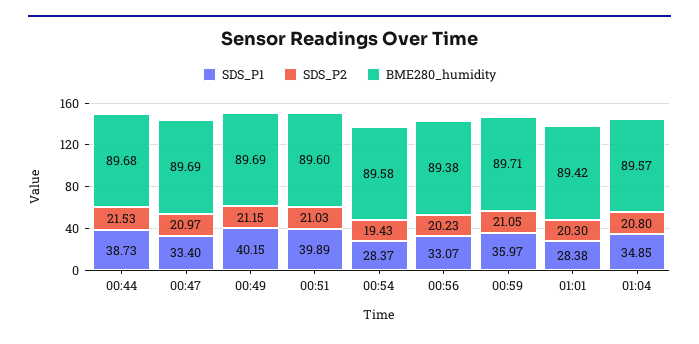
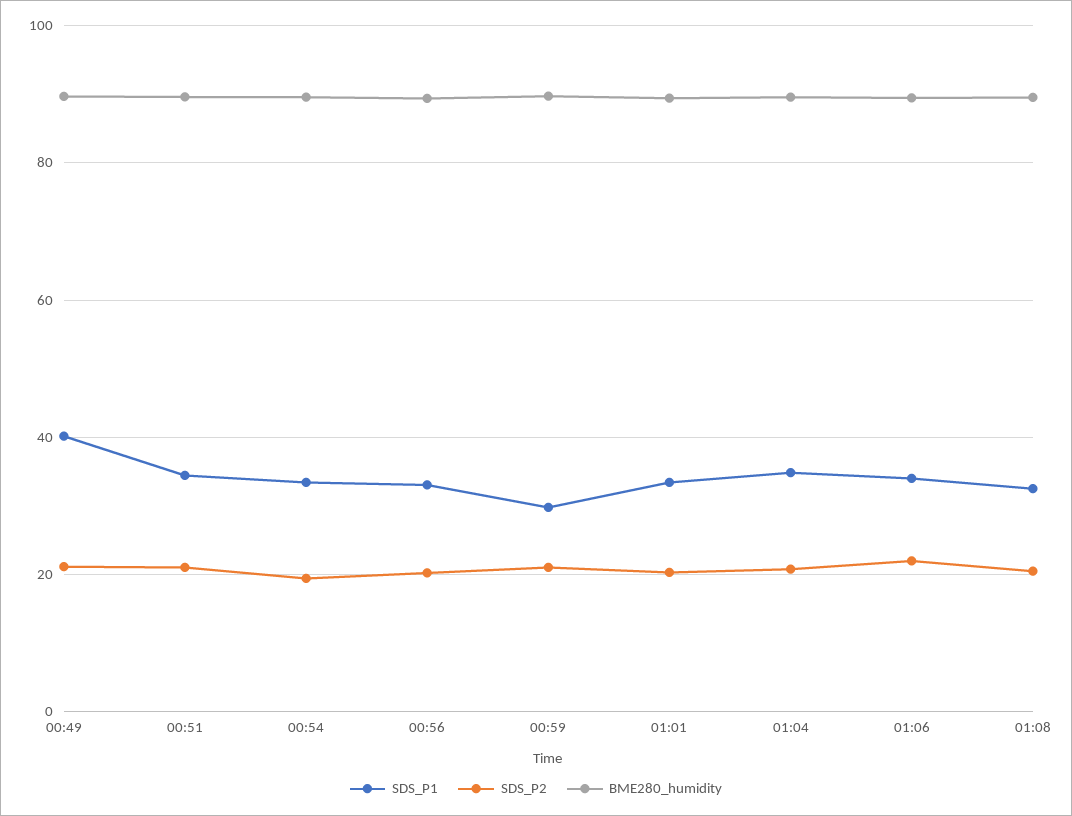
SDS_P1, 00:44: 38.73 -> none
SDS_P2, 00:44: 21.53 -> none
BME280_humidity, 00:44: 89.68 -> none
SDS_P1, 00:47: 33.4 -> none
SDS_P2, 00:47: 20.97 -> none
BME280_humidity, 00:47: 89.69 -> none
SDS_P1, 00:51: 39.89 -> 34
SDS_P1, 00:54: 28.37 -> 34
SDS_P1, 00:59: 35.97 -> 30
SDS_P1, 01:01: 28.38 -> 34
SDS_P1, 01:06: none -> 34
SDS_P2, 01:06: none -> 22
BME280_humidity, 01:06: none -> 90
SDS_P1, 01:08: none -> 32
SDS_P2, 01:08: none -> 20
BME280_humidity, 01:08: none -> 90

